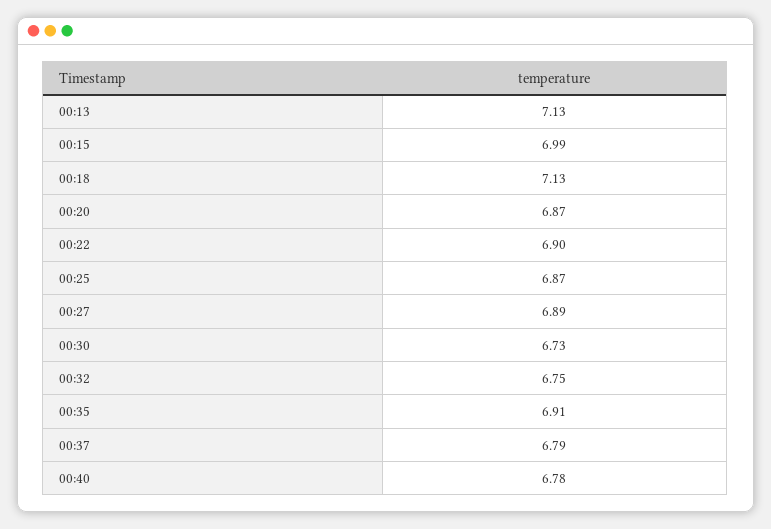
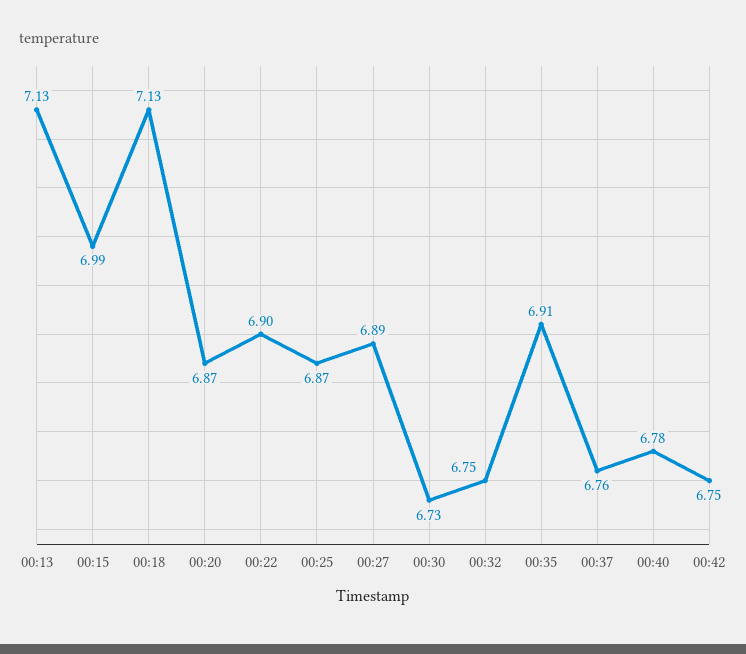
00:37: 6.79 -> 6.76
00:42: none -> 6.75

